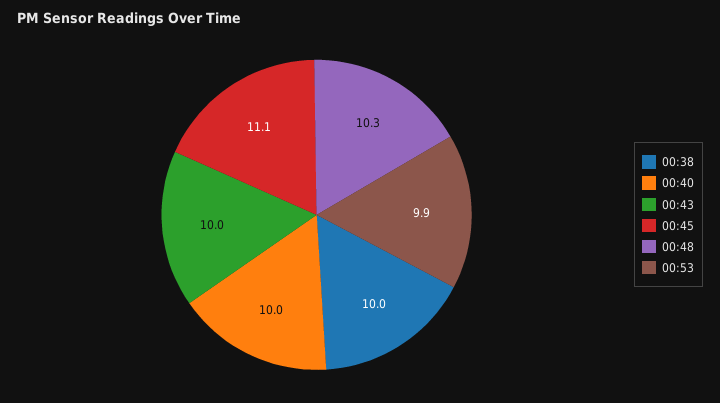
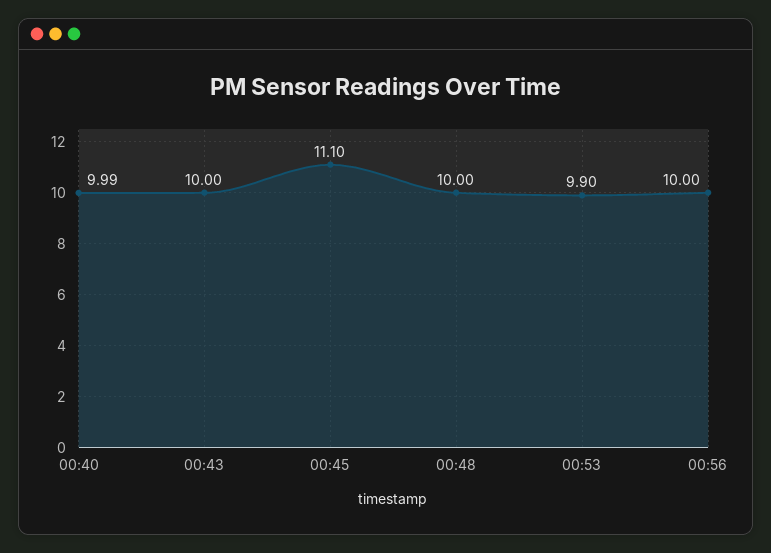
00:38: 10 -> none
00:40: 10 -> 9.99
00:48: 10.3 -> 10
00:56: none -> 10

